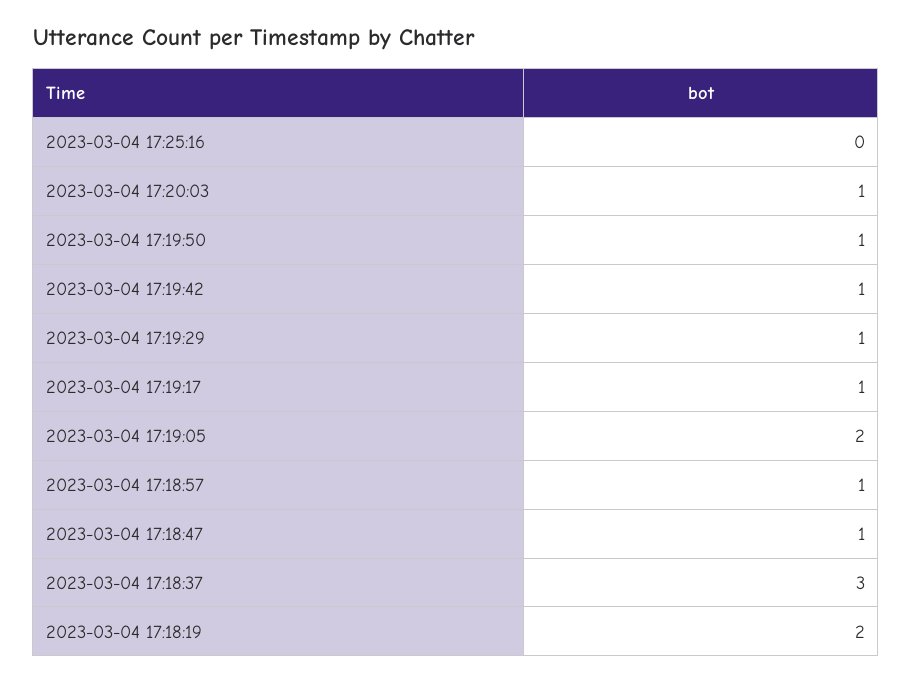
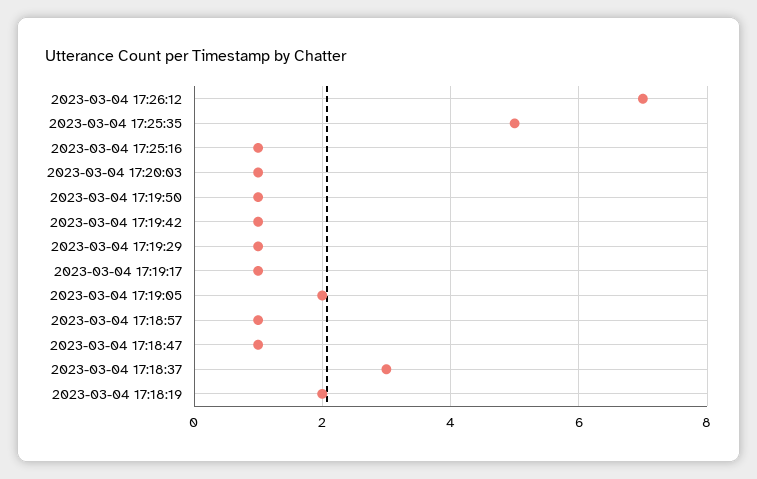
2023-03-04 17:25:16: 0 -> 1
2023-03-04 17:26:12: none -> 7
2023-03-04 17:25:35: none -> 5

